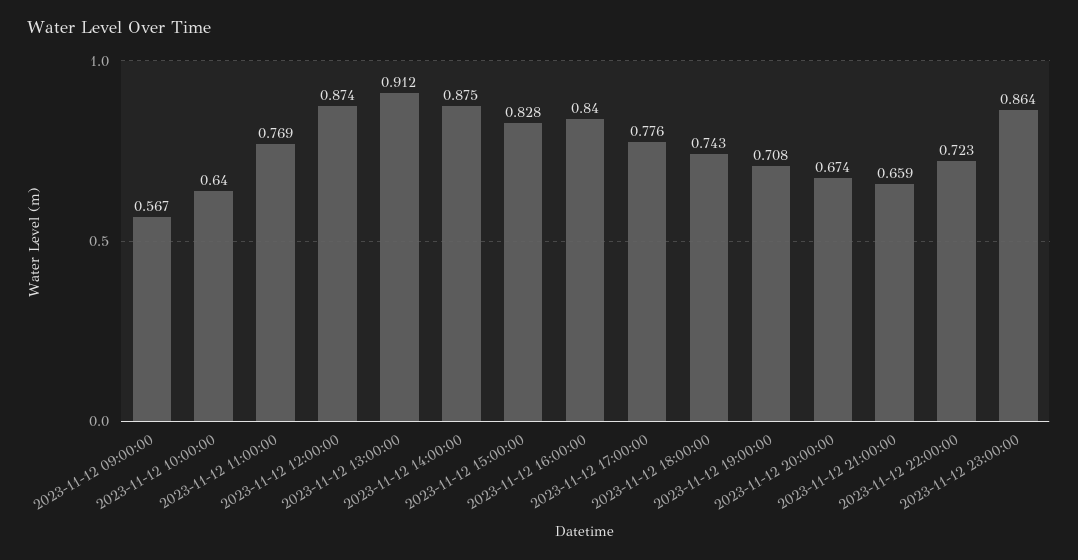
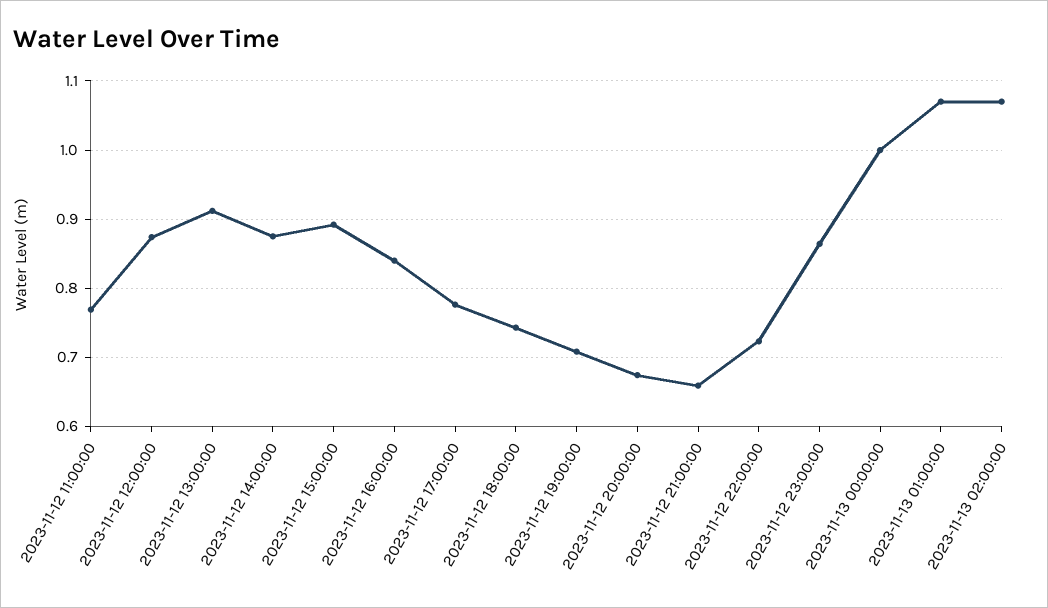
2023-11-12 09:00:00: 0.567 -> none
2023-11-12 10:00:00: 0.64 -> none
2023-11-12 15:00:00: 0.828 -> 0.89
2023-11-13 00:00:00: none -> 1
2023-11-13 01:00:00: none -> 1.07
2023-11-13 02:00:00: none -> 1.07

